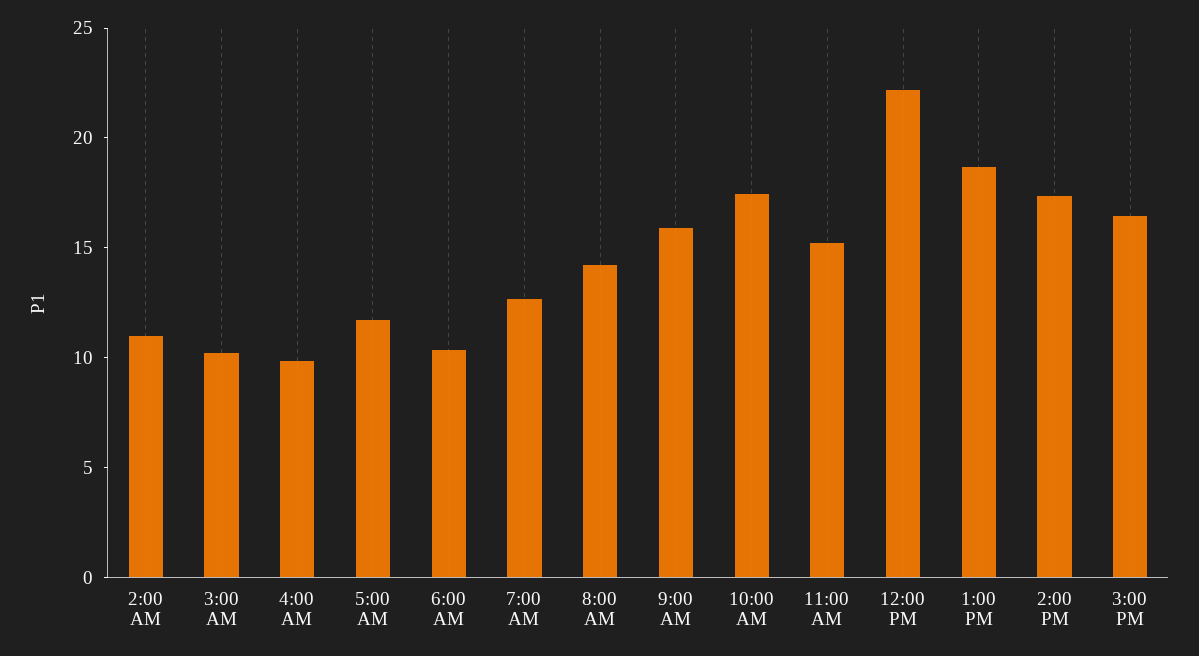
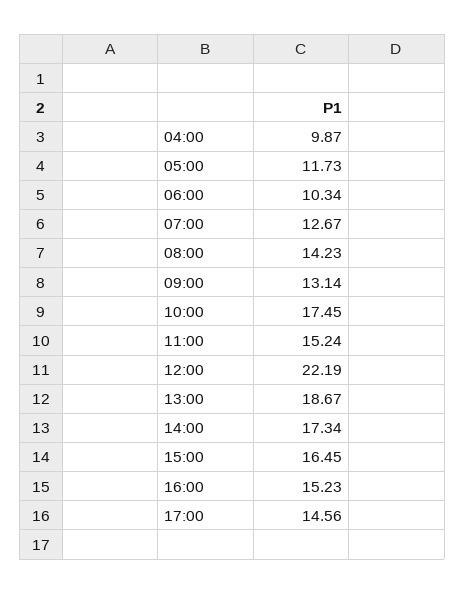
2:00 AM: 11 -> none
3:00 AM: 10 -> none
9:00 AM: 16 -> 13.14
16:00: none -> 15.23
17:00: none -> 14.56

